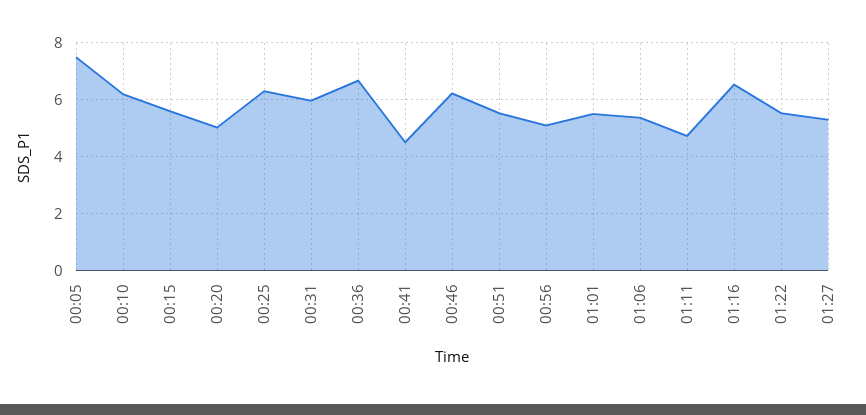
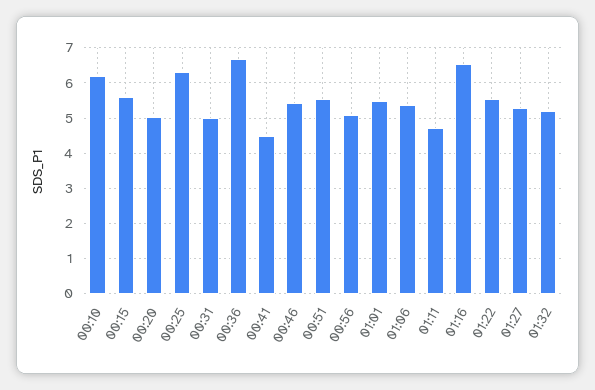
00:05: 7.5 -> none
00:31: 6 -> 5
00:46: 6.25 -> 5.4
01:32: none -> 5.2

